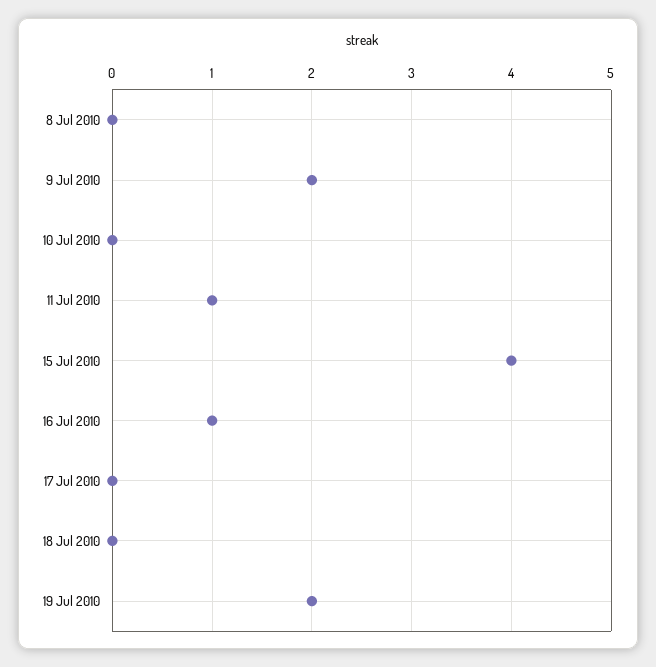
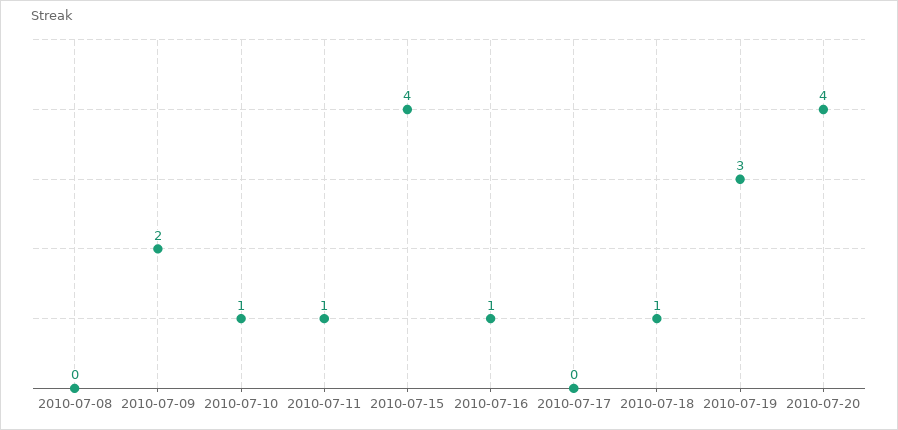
10 Jul 2010: 0 -> 1
18 Jul 2010: 0 -> 1
19 Jul 2010: 2 -> 3
2010-07-20: none -> 4

